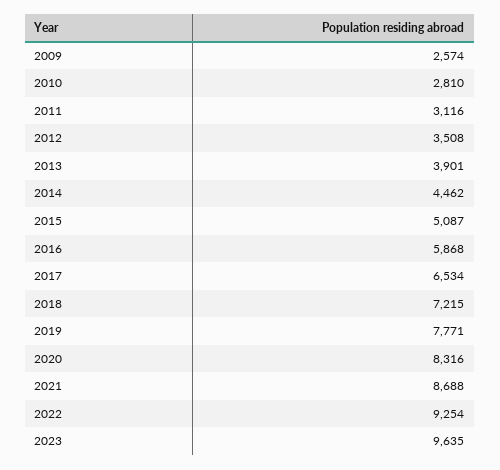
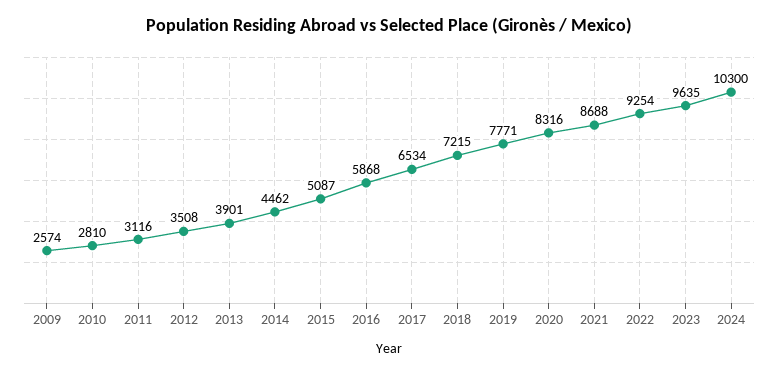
2024: none -> 10300

